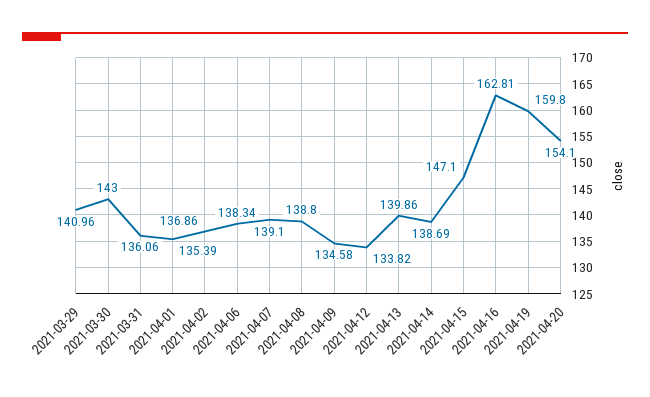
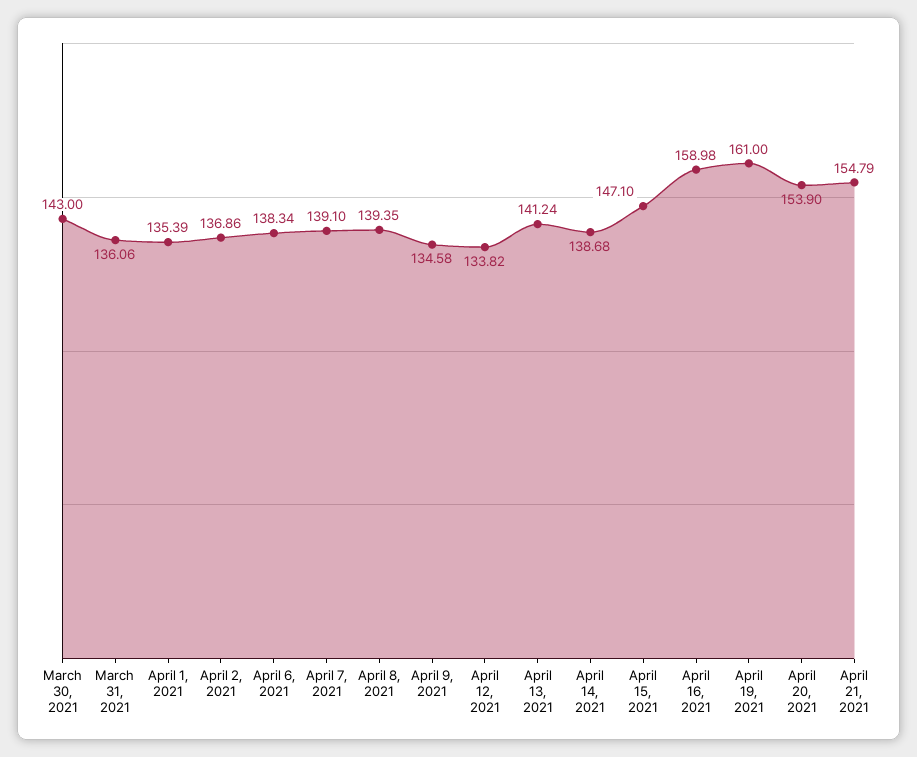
2021-03-29: 140.96 -> none
2021-04-08: 138.8 -> 139.35
2021-04-13: 139.86 -> 141.24
2021-04-14: 138.69 -> 138.68
2021-04-16: 162.81 -> 158.98
2021-04-19: 159.8 -> 161
2021-04-20: 154.1 -> 153.9
April 21, 2021: none -> 154.79

